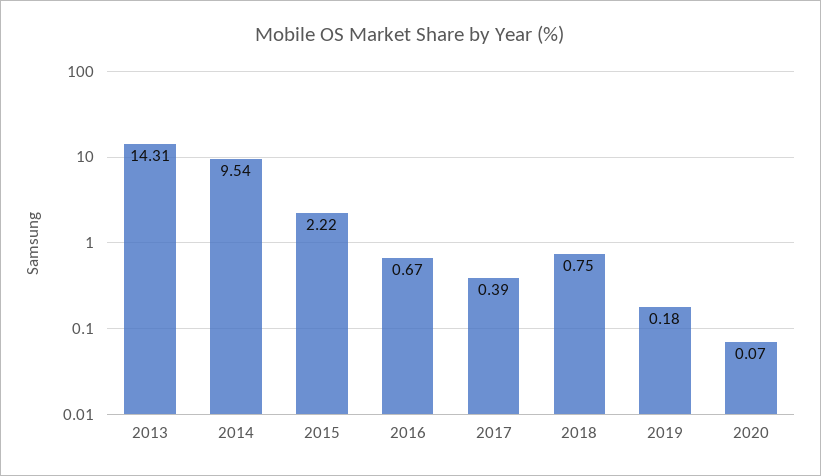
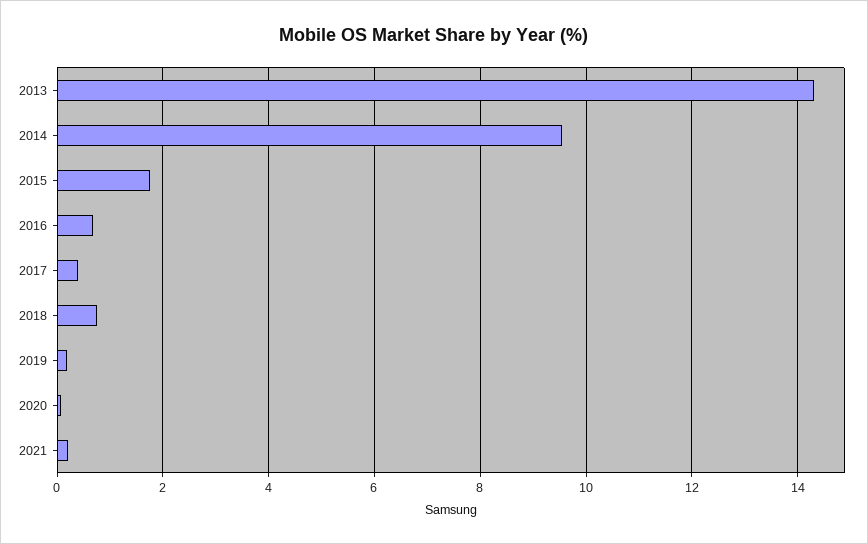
2015: 2.22 -> 1.8
2021: none -> 0.2

